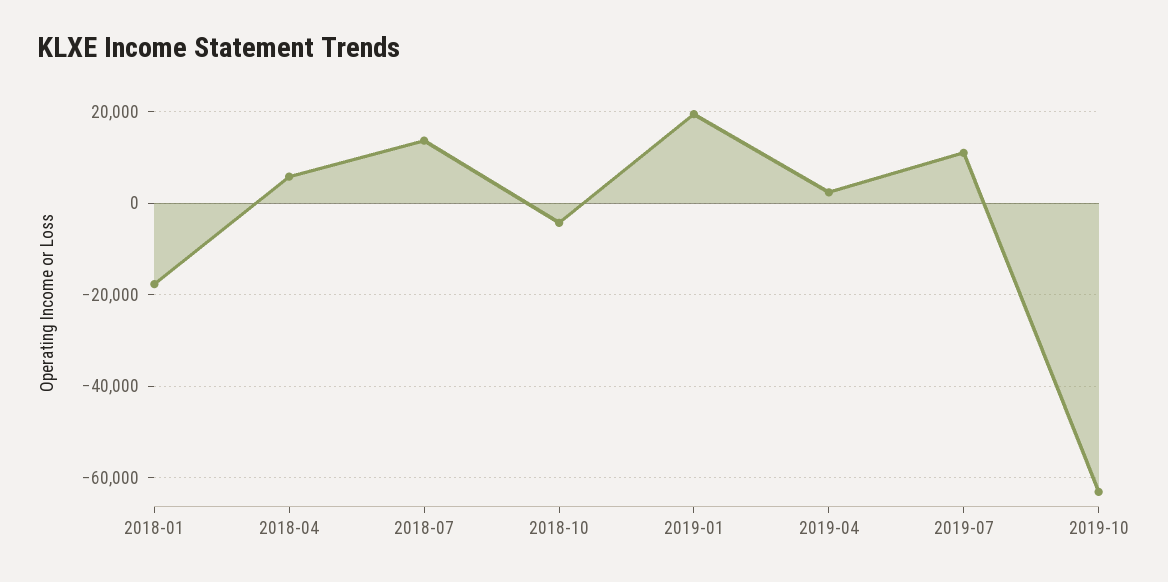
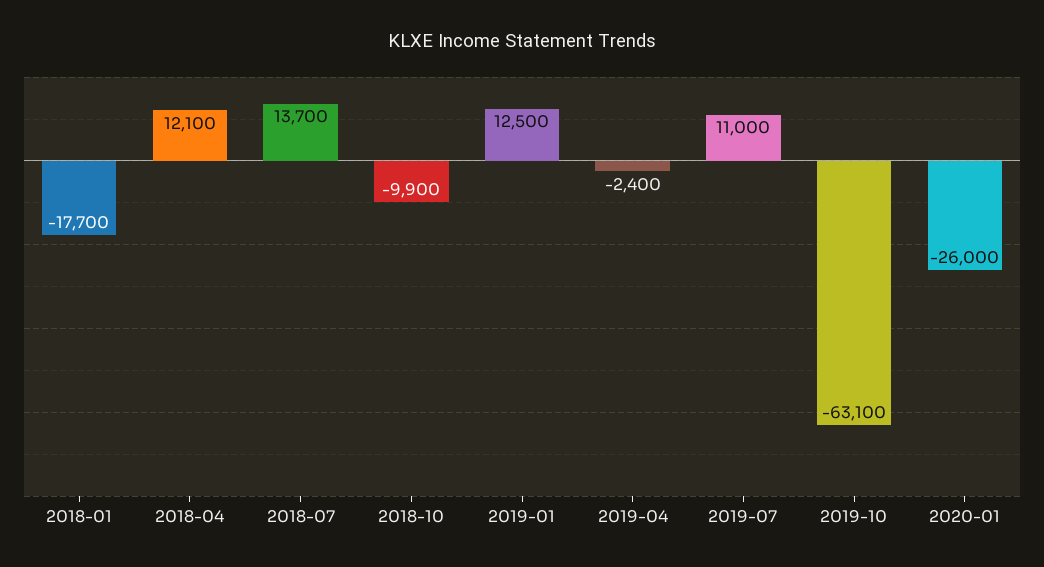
2018-04: 6000 -> 12100
2018-10: -4000 -> -9900
2019-01: 20000 -> 12500
2019-04: 2000 -> -2400
2020-01: none -> -26000

